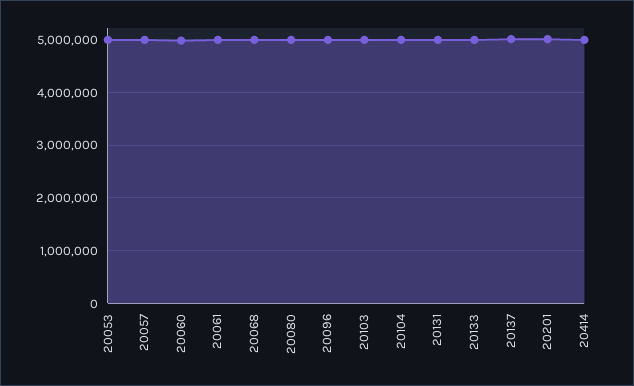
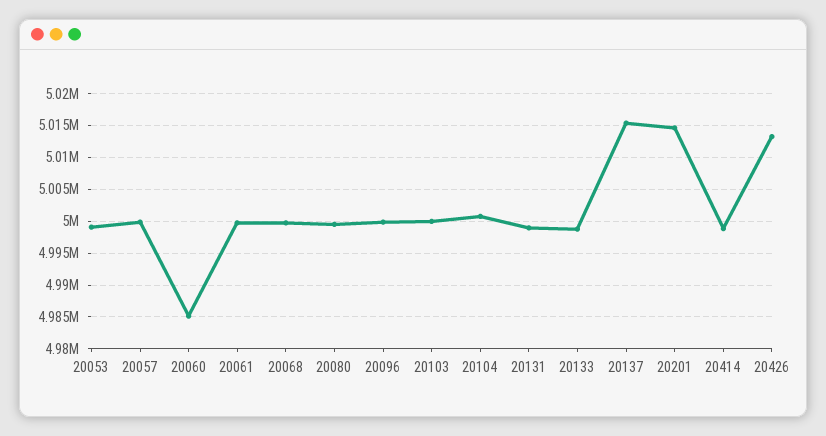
20426: none -> 5013000

